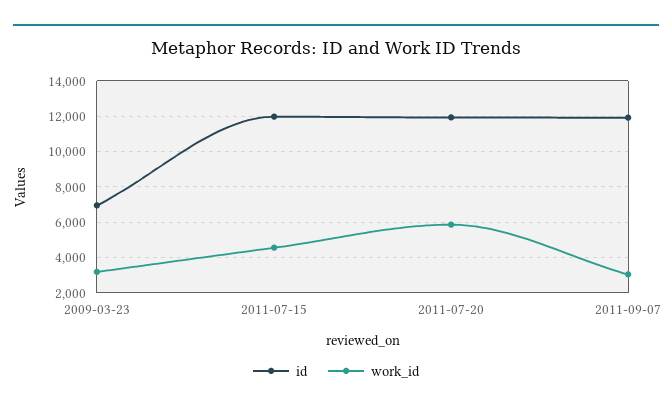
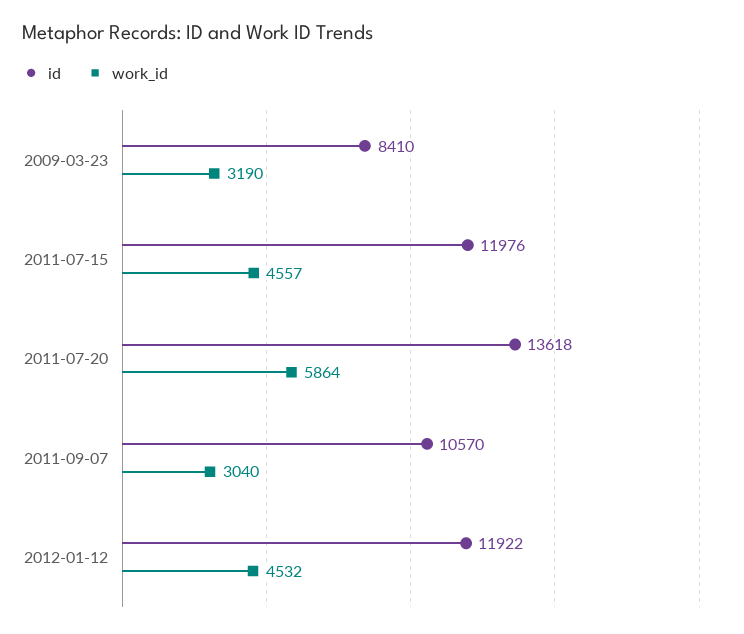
id, 2009-03-23: 7000 -> 8410
id, 2011-07-20: 12000 -> 13618
id, 2011-09-07: 12000 -> 10570
id, 2012-01-12: none -> 11922
work_id, 2012-01-12: none -> 4532

